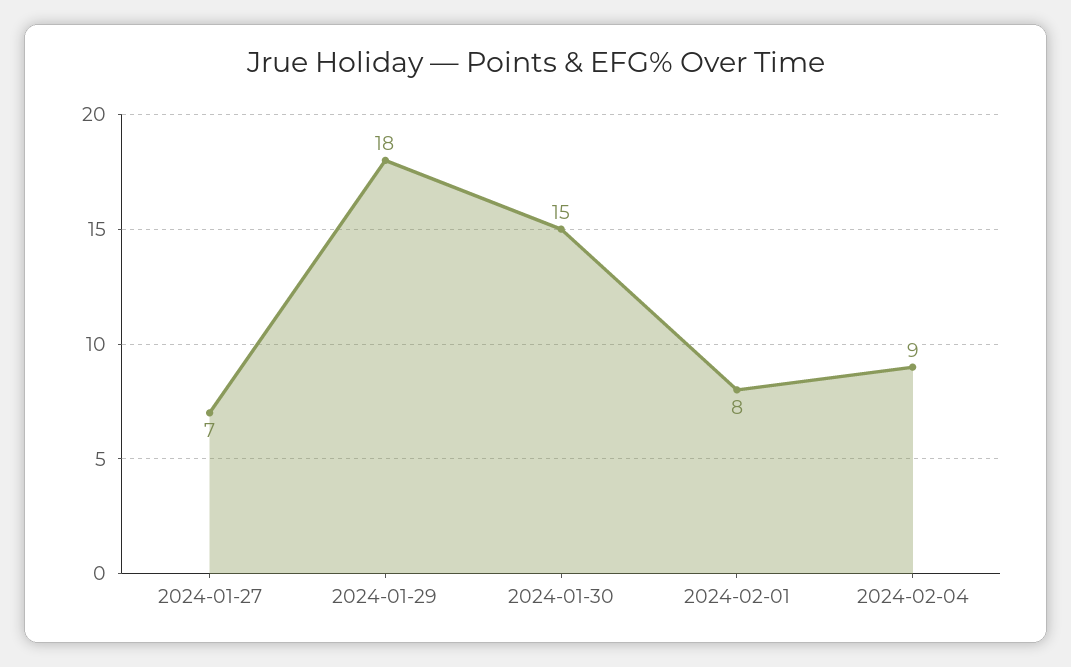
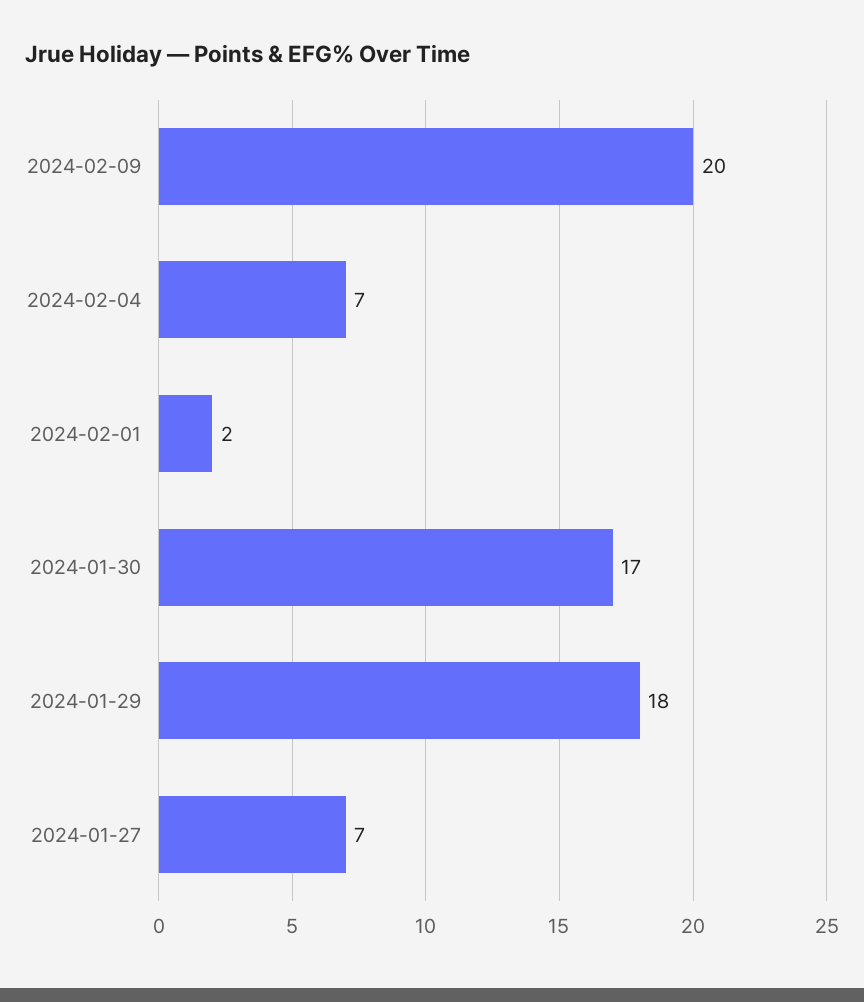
2024-01-30: 15 -> 17
2024-02-01: 8 -> 2
2024-02-04: 9 -> 7
2024-02-09: none -> 20

